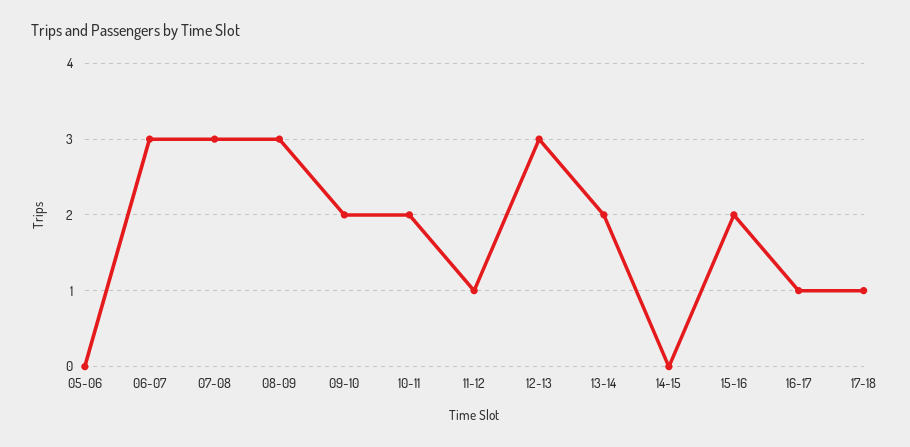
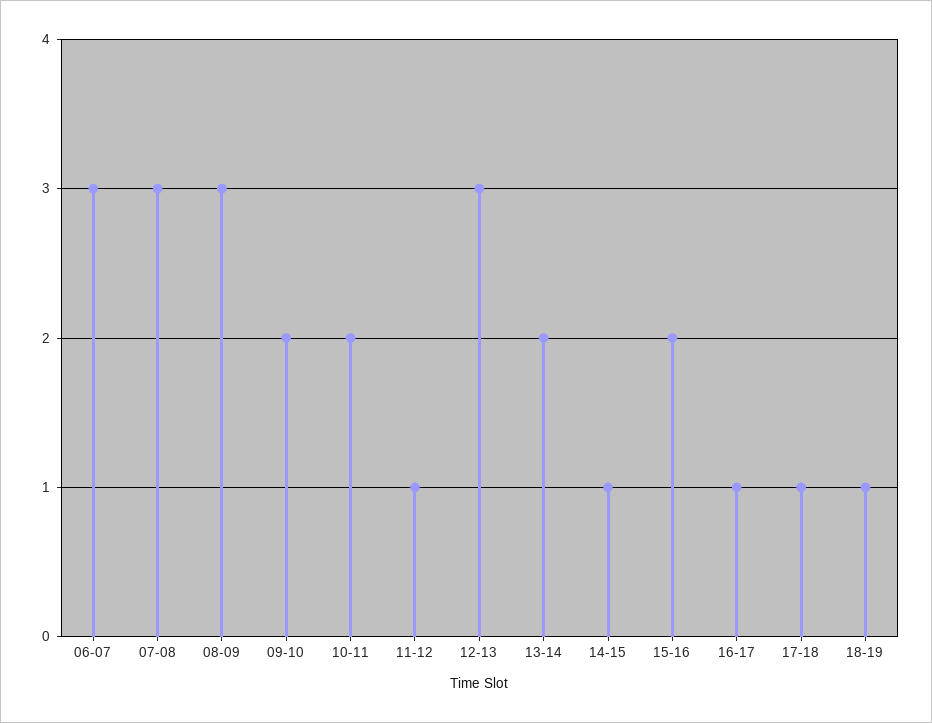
05-06: 0 -> none
14-15: 0 -> 1
18-19: none -> 1

